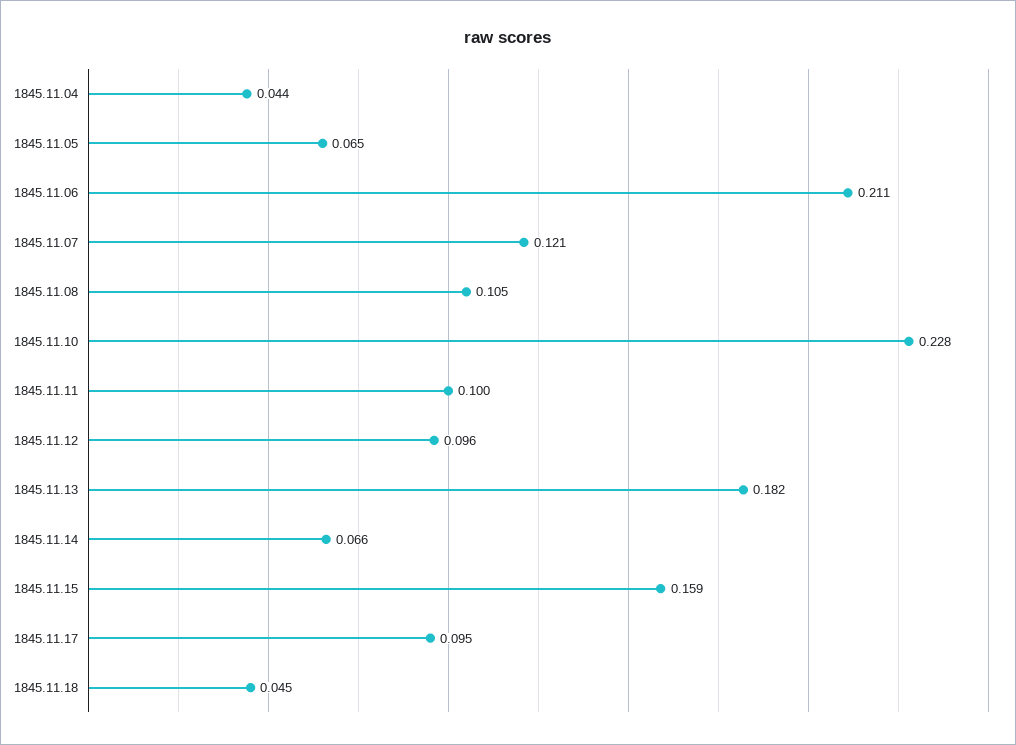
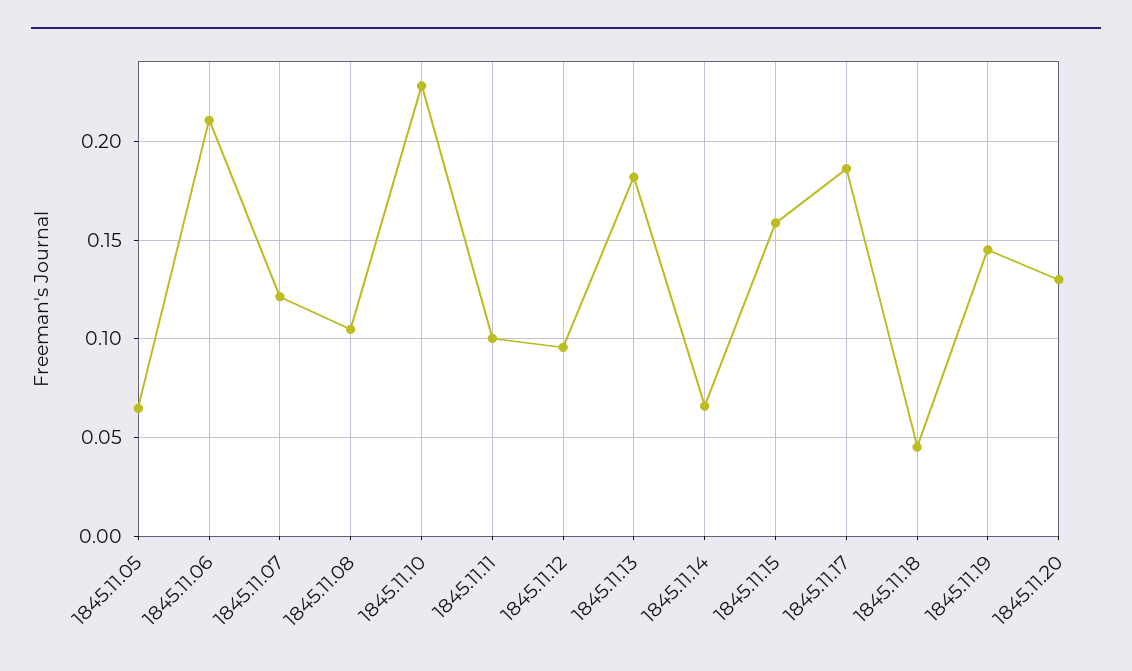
1845.11.04: 0.044 -> none
1845.11.17: 0.095 -> 0.185
1845.11.19: none -> 0.145
1845.11.20: none -> 0.13

